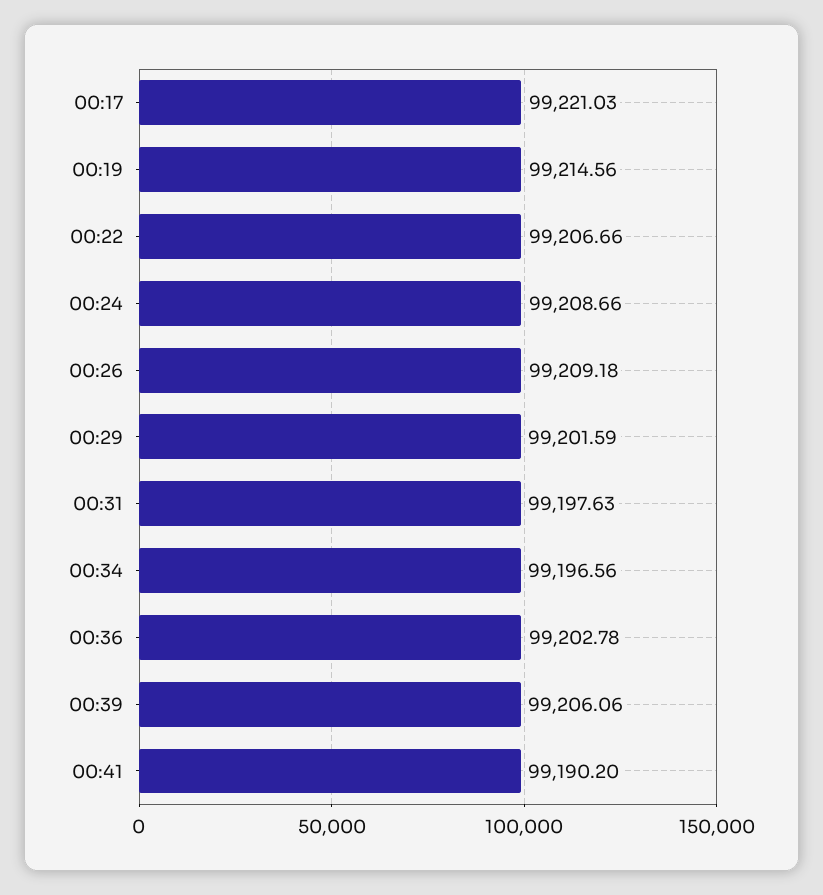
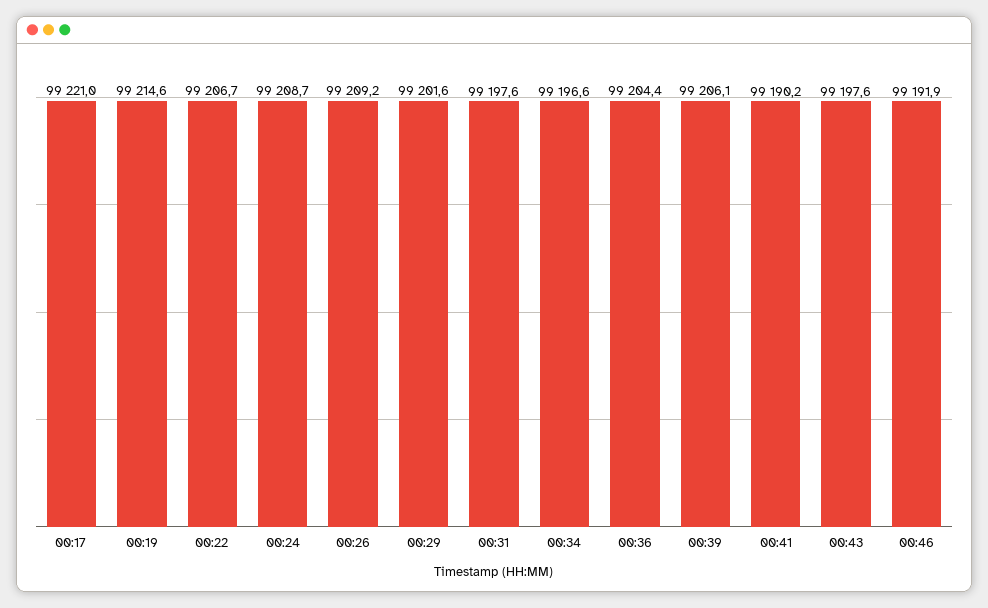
00:36: 99202.78 -> 99204.4
00:43: none -> 99197.6
00:46: none -> 99191.9

